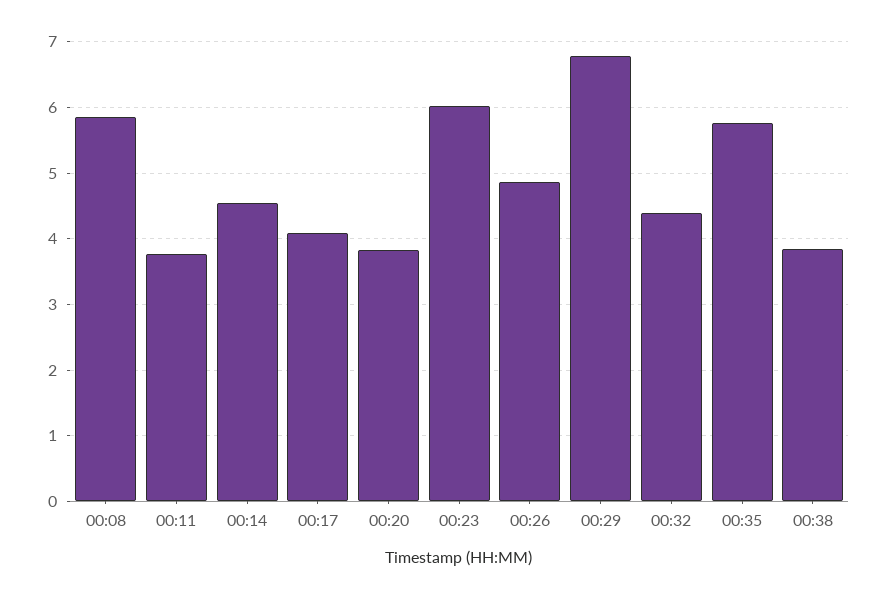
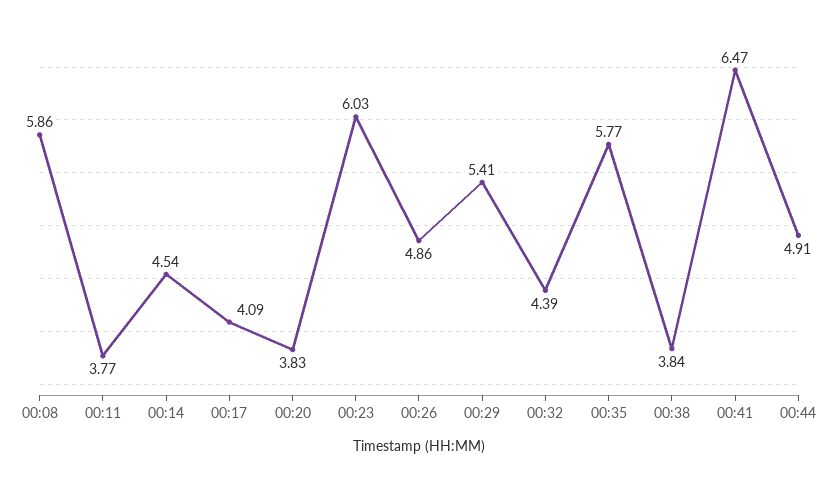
00:29: 6.8 -> 5.41
00:41: none -> 6.47
00:44: none -> 4.91

